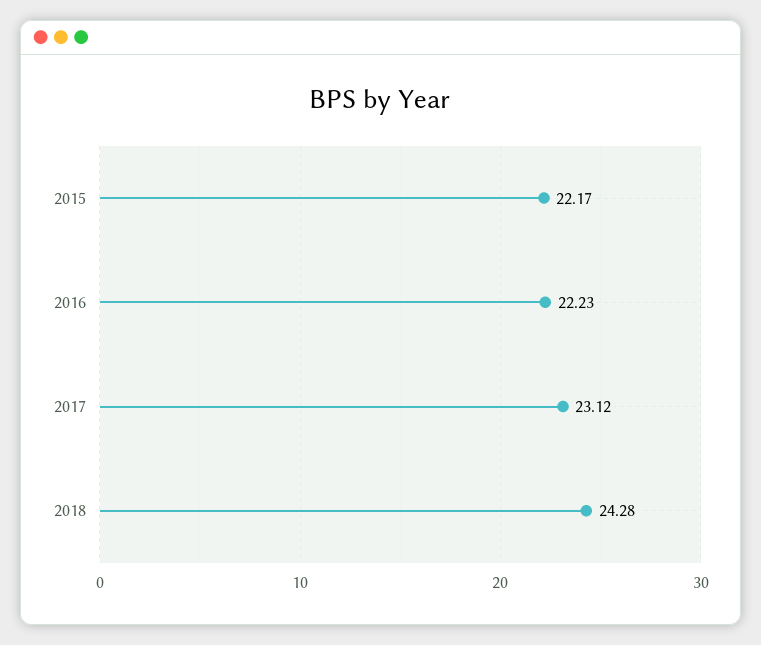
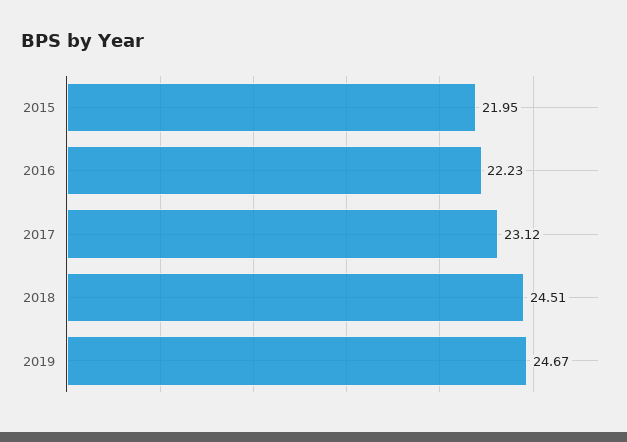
2015: 22.17 -> 21.95
2018: 24.28 -> 24.51
2019: none -> 24.67

